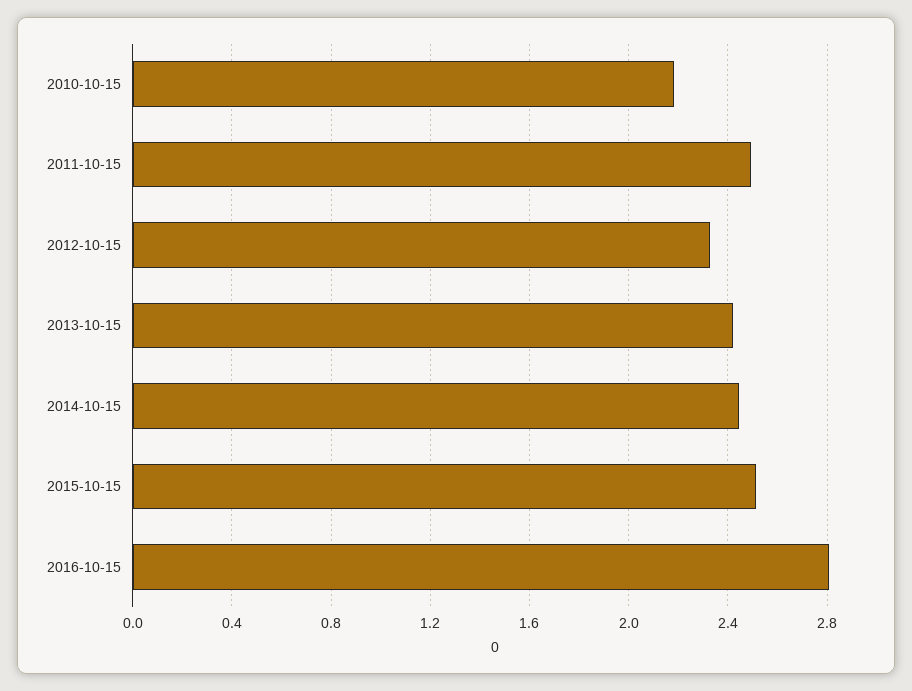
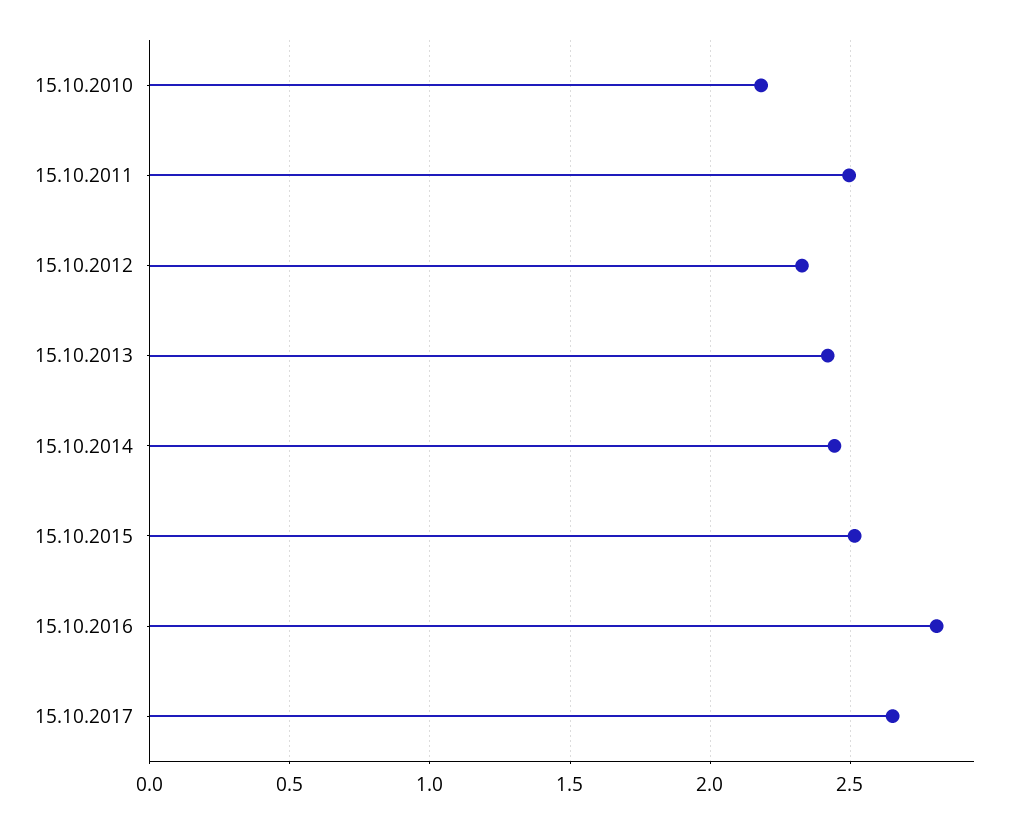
15.10.2017: none -> 2.65

